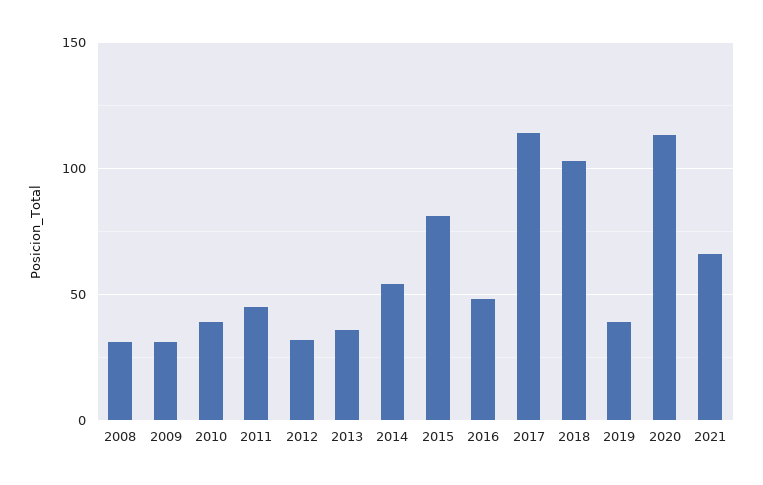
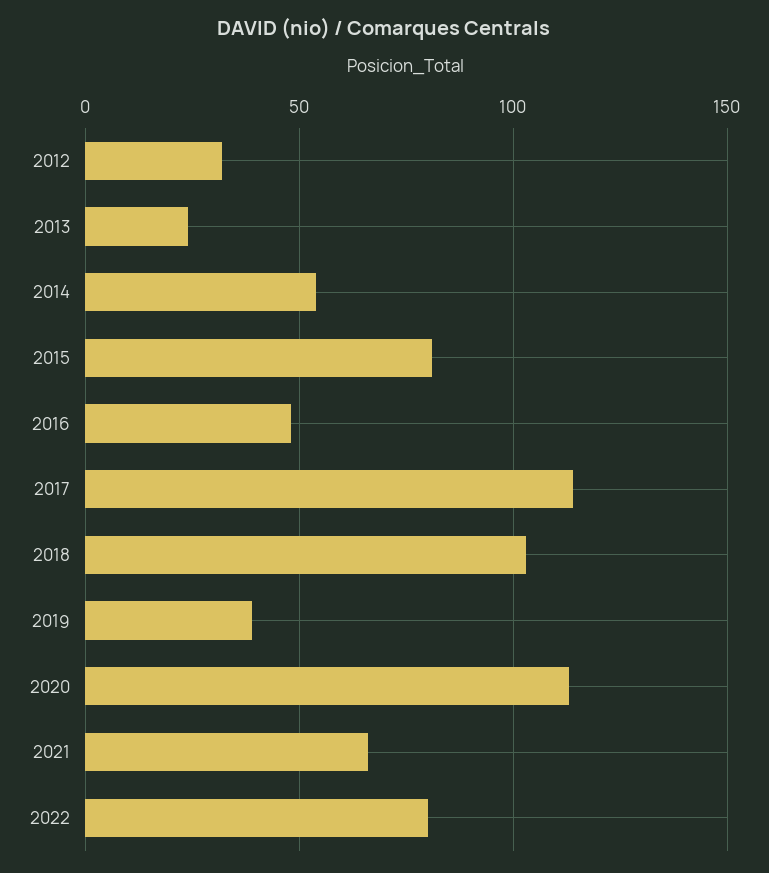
2008: 30 -> none
2009: 30 -> none
2010: 40 -> none
2011: 45 -> none
2013: 35 -> 25
2022: none -> 80

